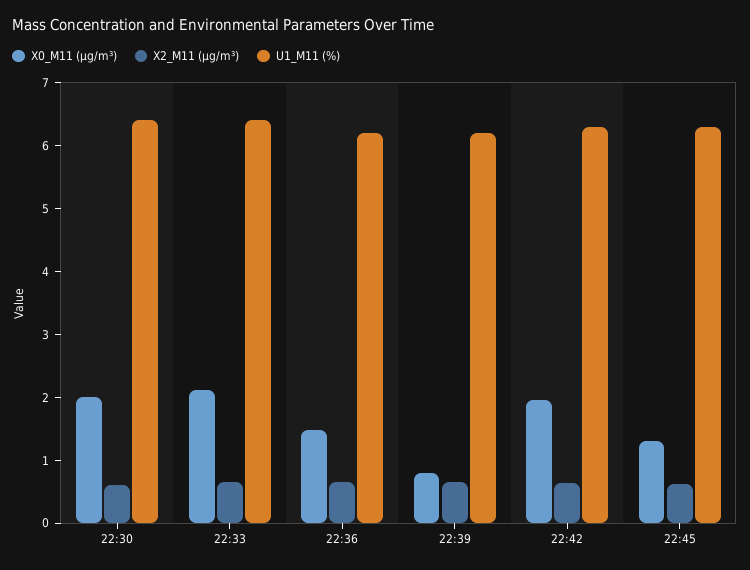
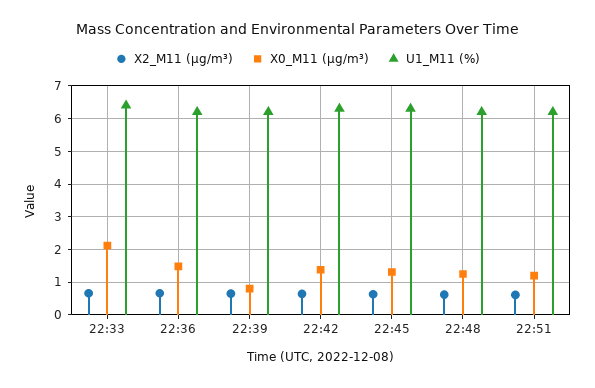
X0_M11 (μg/m³), 22:30: 2 -> none
X2_M11 (μg/m³), 22:30: 0.6 -> none
U1_M11 (%), 22:30: 6.4 -> none
X0_M11 (μg/m³), 22:42: 2 -> 1.4
X2_M11 (μg/m³), 22:48: none -> 0.6
X0_M11 (μg/m³), 22:48: none -> 1.2
U1_M11 (%), 22:48: none -> 6.2
X2_M11 (μg/m³), 22:51: none -> 0.6
X0_M11 (μg/m³), 22:51: none -> 1.2
U1_M11 (%), 22:51: none -> 6.2

